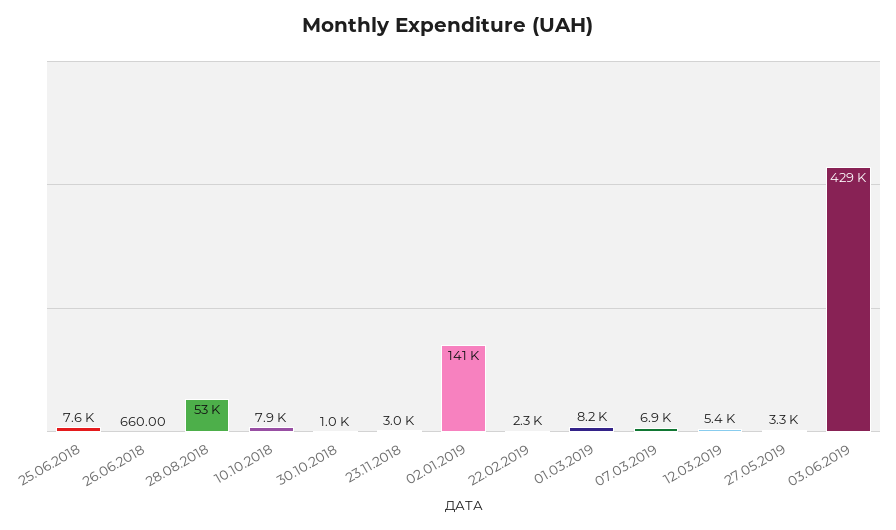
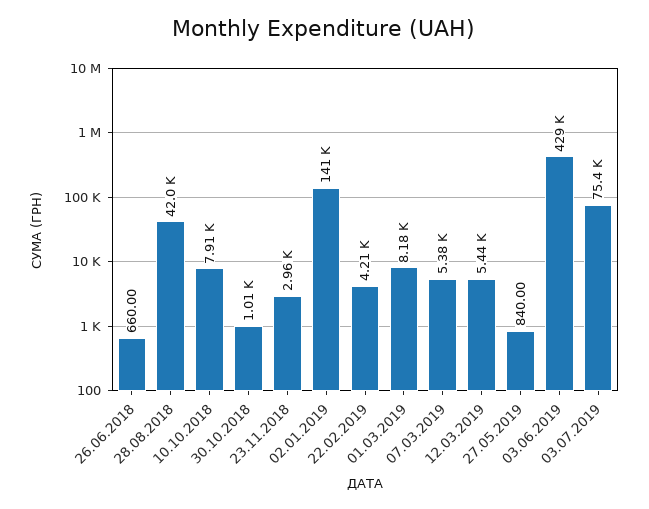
25.06.2018: 7600 -> none
28.08.2018: 53000 -> 42000
22.02.2019: 2300 -> 4210
07.03.2019: 6900 -> 5380
27.05.2019: 3300 -> 840
03.07.2019: none -> 75400

